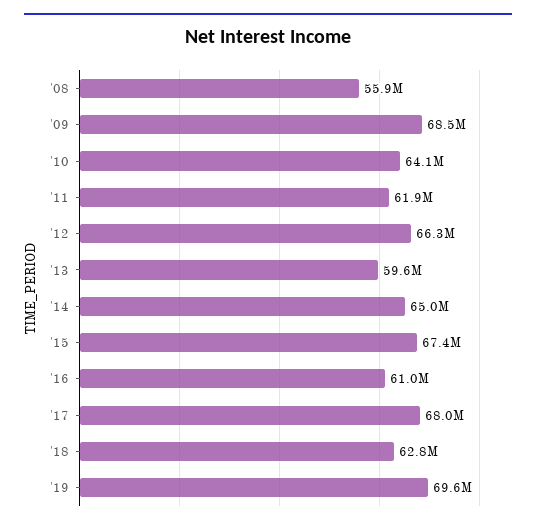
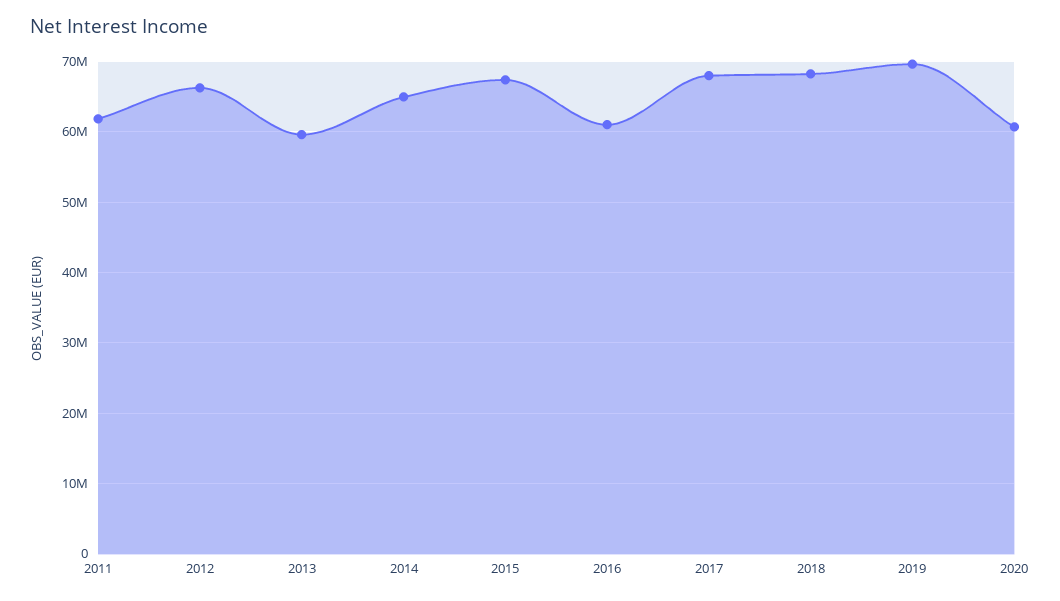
'08: 55900000 -> none
'09: 68500000 -> none
'10: 64100000 -> none
'18: 62800000 -> 68000000
2020: none -> 61000000

